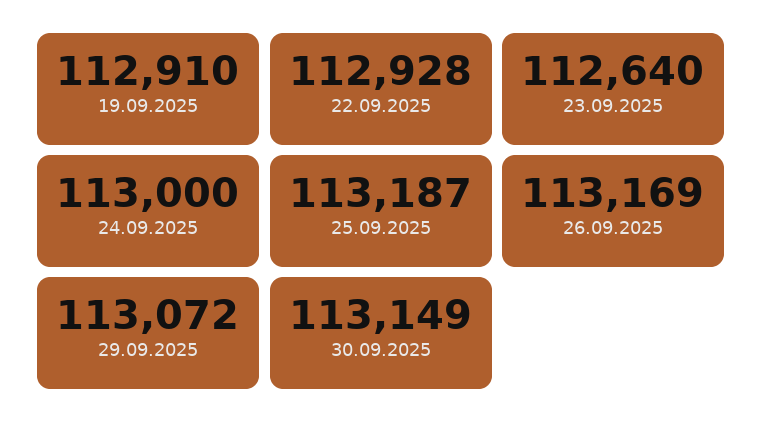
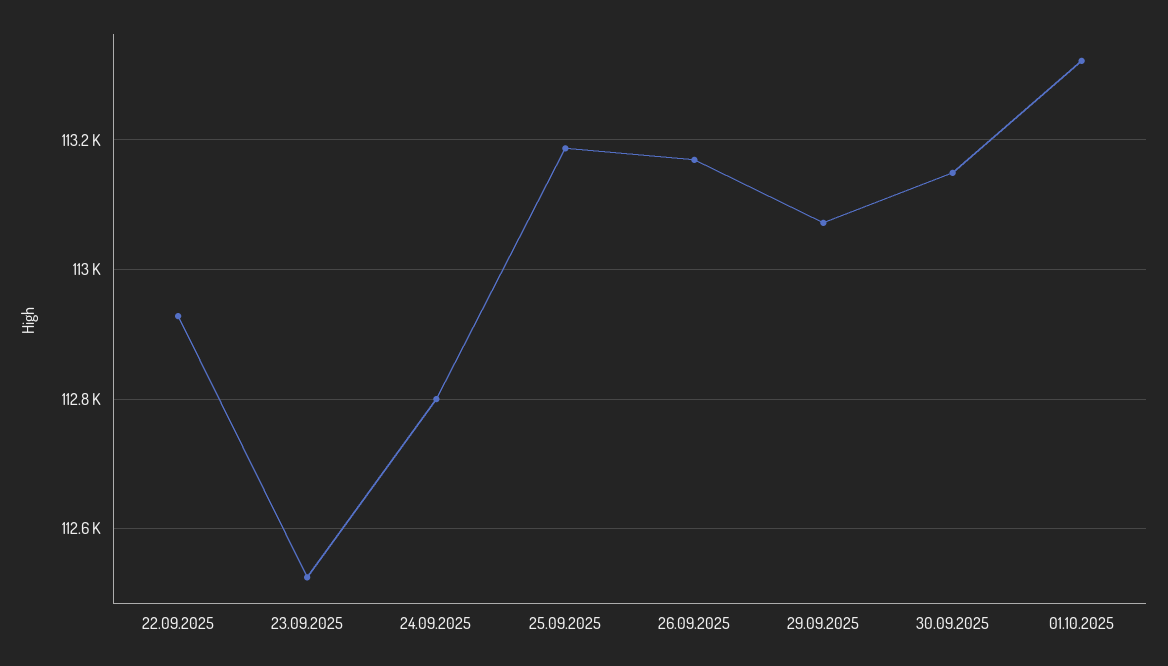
19.09.2025: 112910 -> none
23.09.2025: 112640 -> 112520
24.09.2025: 113000 -> 112800
01.10.2025: none -> 113320

